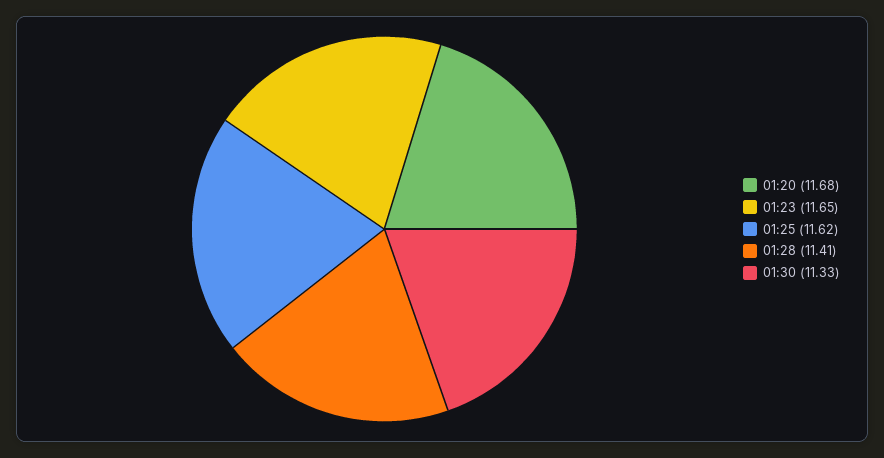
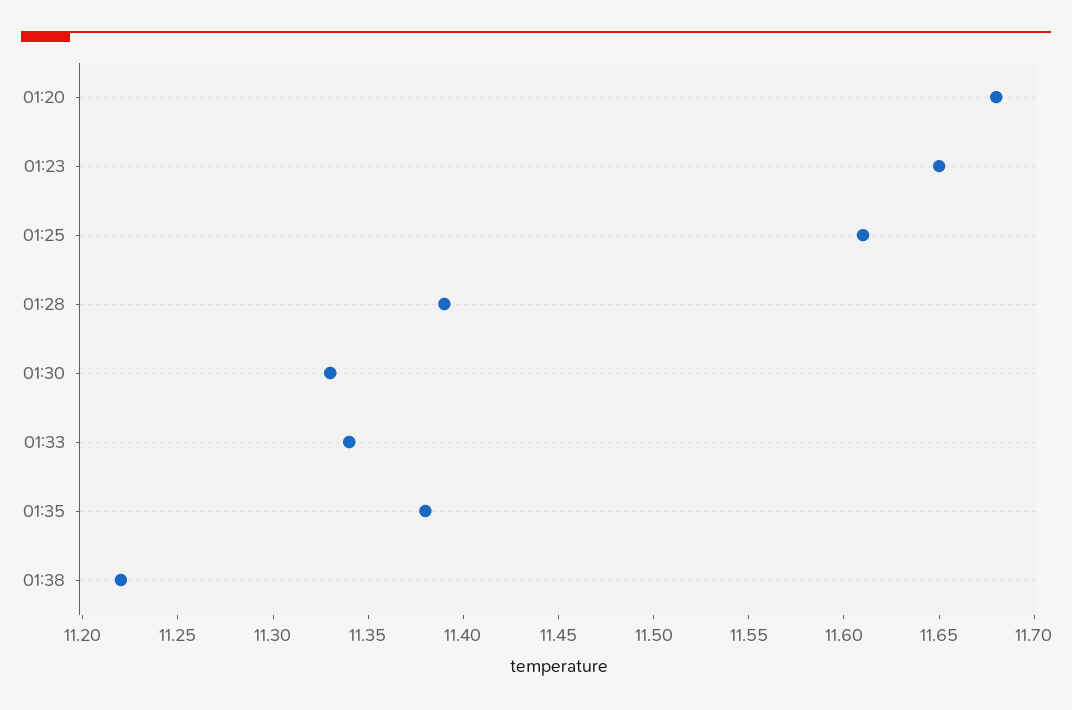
01:25: 11.62 -> 11.61
01:28: 11.41 -> 11.39
01:33: none -> 11.34
01:35: none -> 11.38
01:38: none -> 11.22

